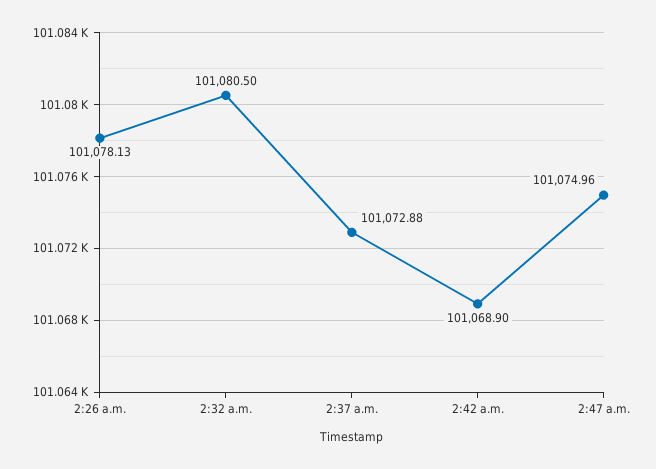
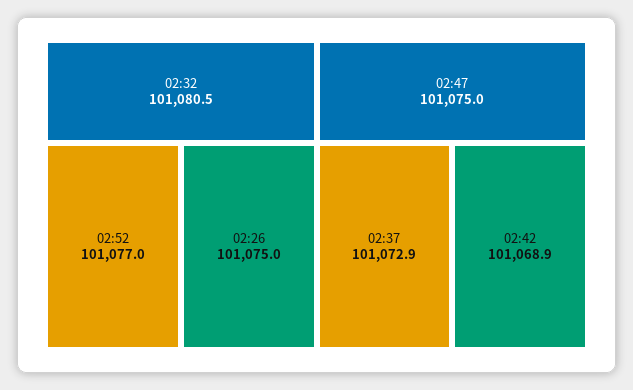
2:26 a.m.: 101078.13 -> 101075
02:52: none -> 101077

